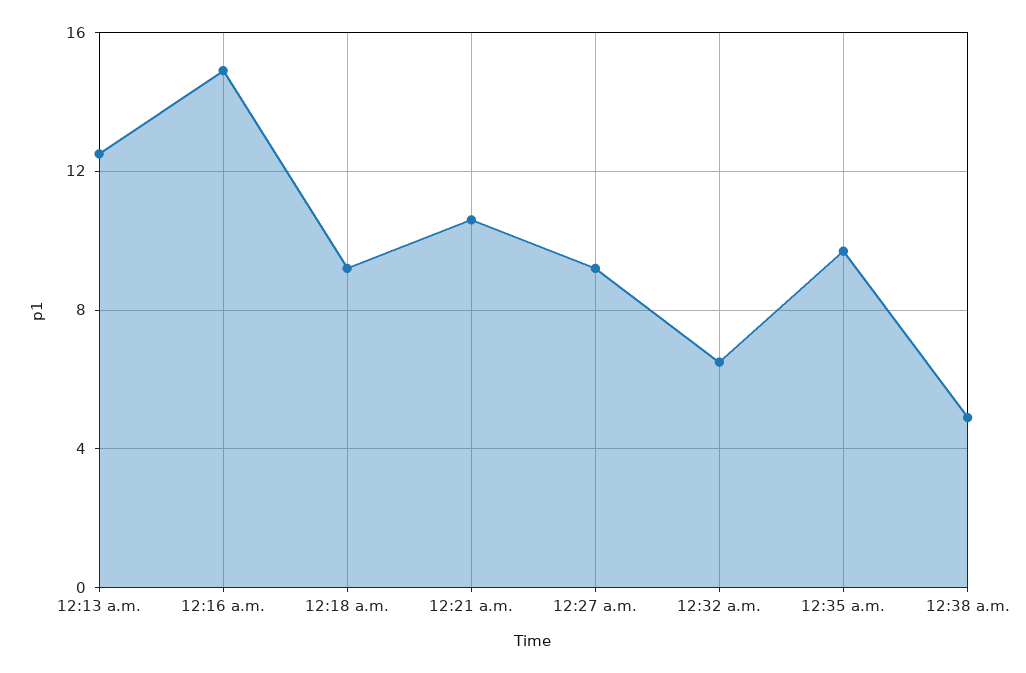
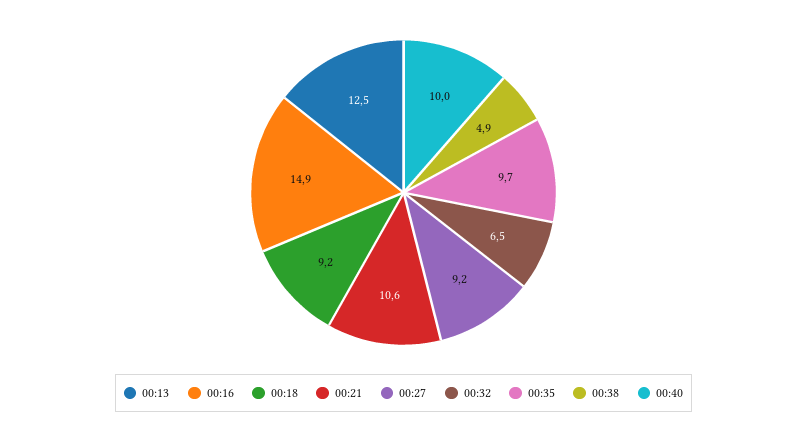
00:40: none -> 10

